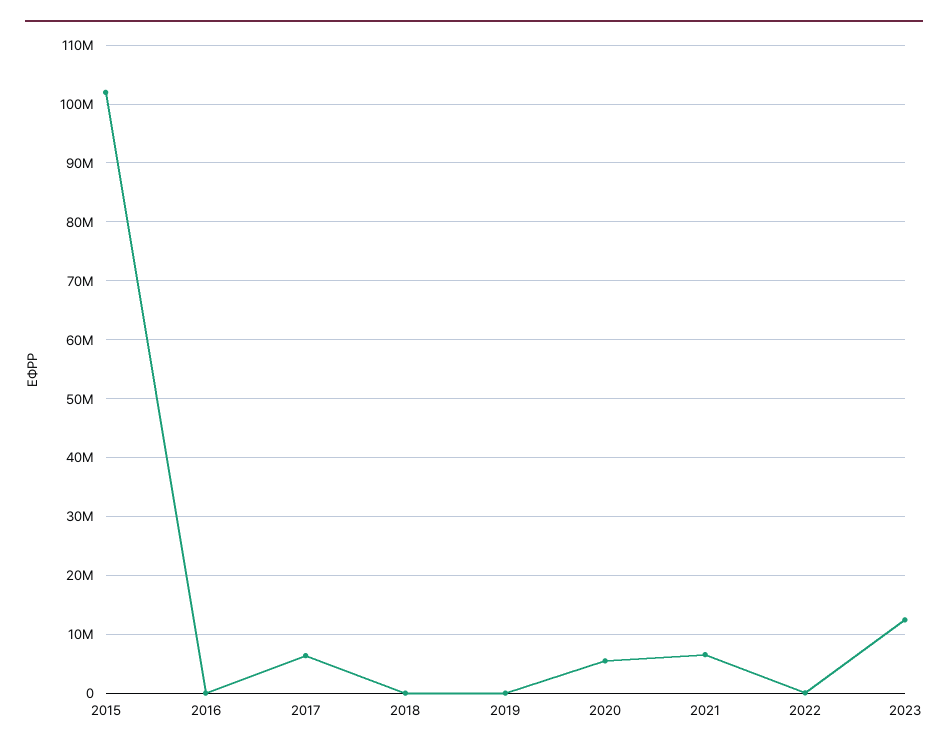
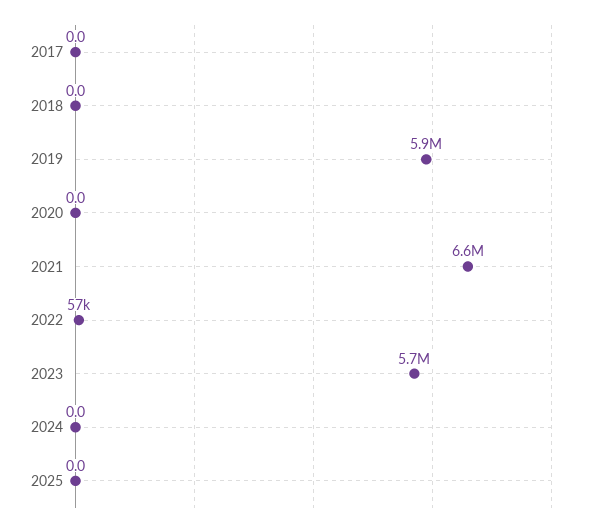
2015: 102000000 -> none
2016: 0 -> none
2017: 6000000 -> 0
2019: 0 -> 5900000
2020: 6000000 -> 0
2023: 12000000 -> 5700000
2024: none -> 0
2025: none -> 0

